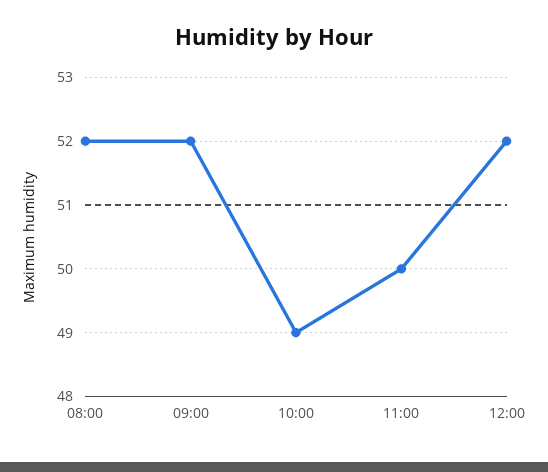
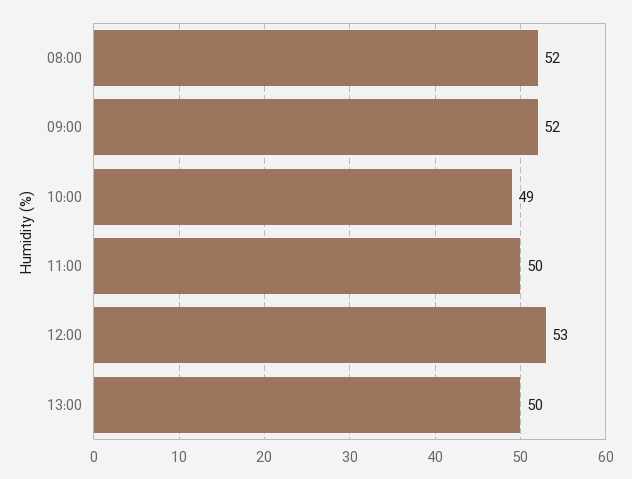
12:00: 52 -> 53
13:00: none -> 50

